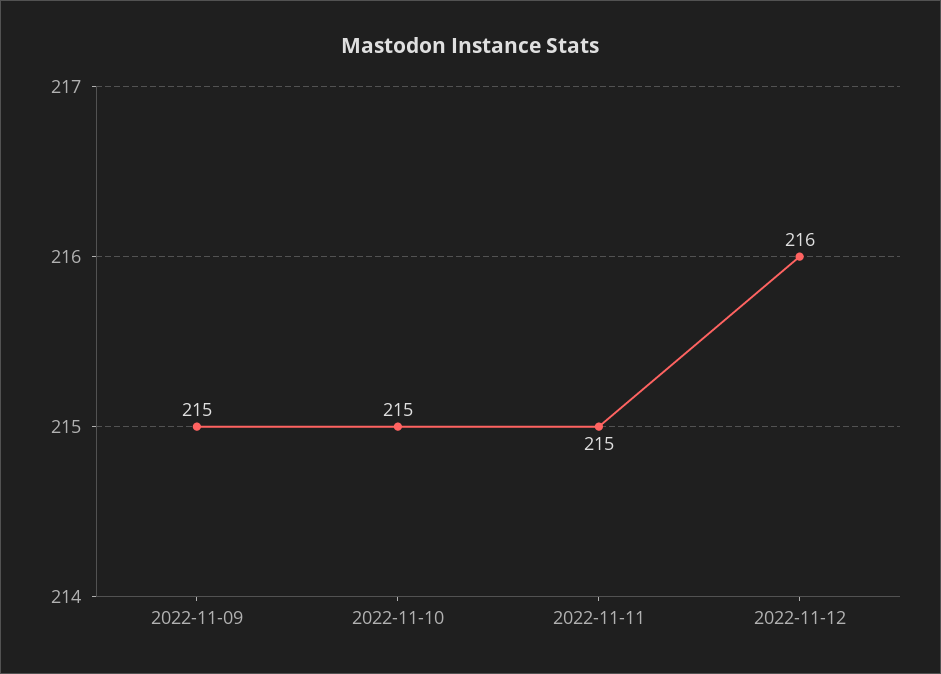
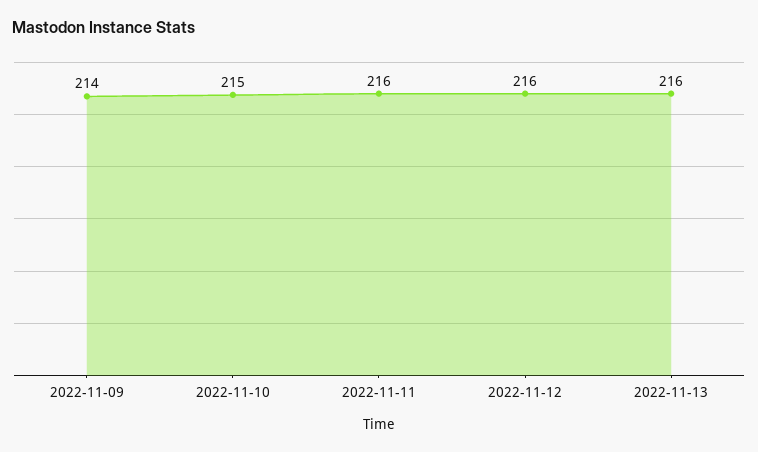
2022-11-09: 215 -> 214
2022-11-11: 215 -> 216
2022-11-13: none -> 216

